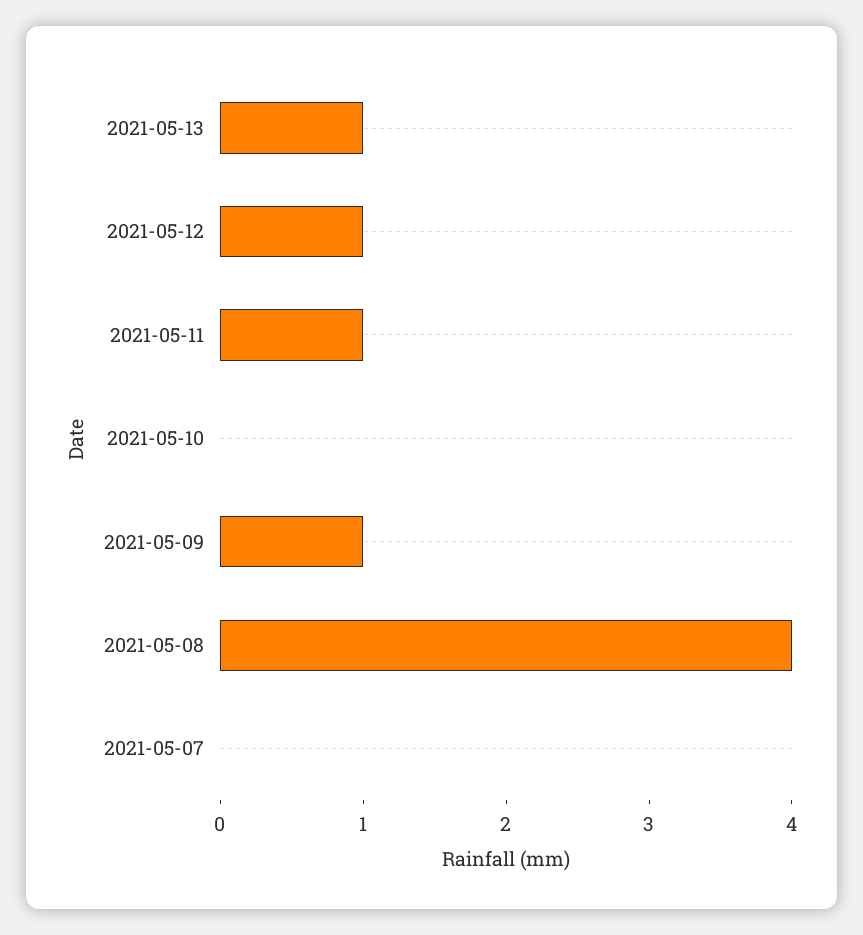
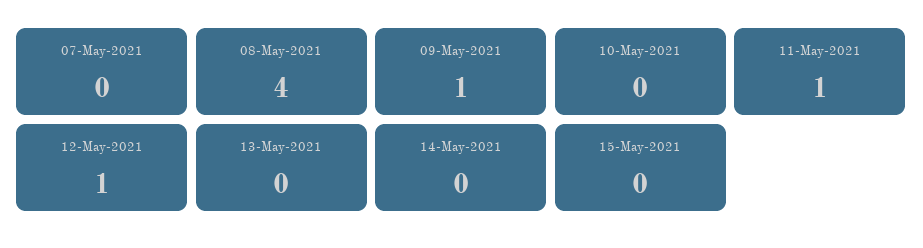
2021-05-13: 1 -> 0
14-May-2021: none -> 0
15-May-2021: none -> 0

